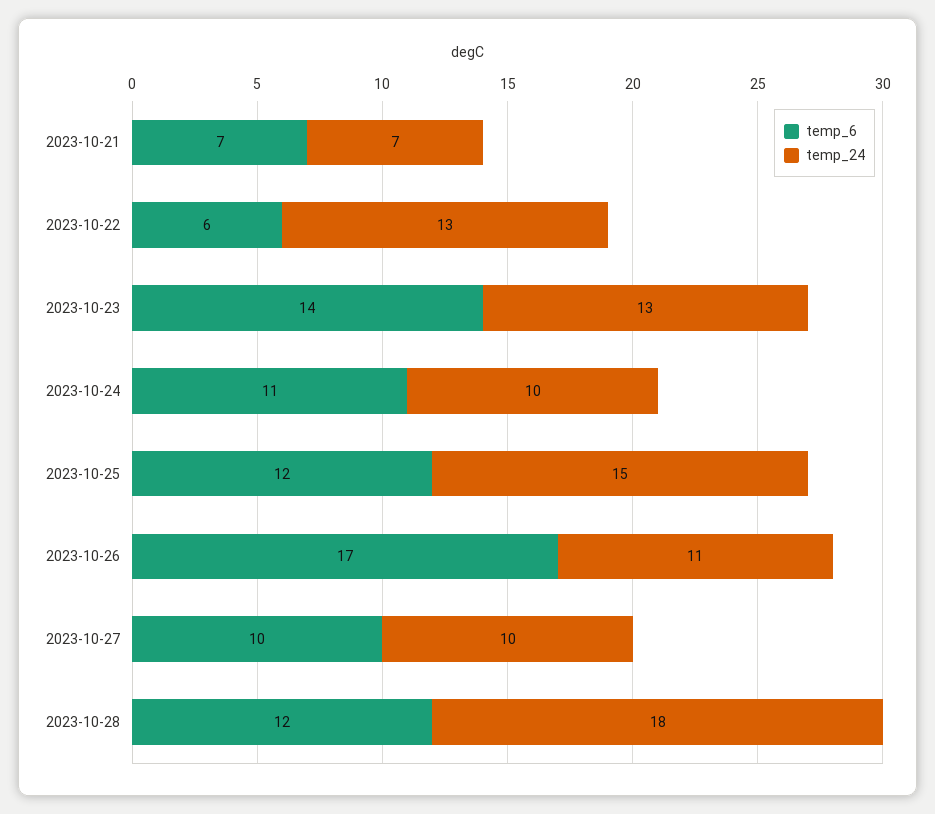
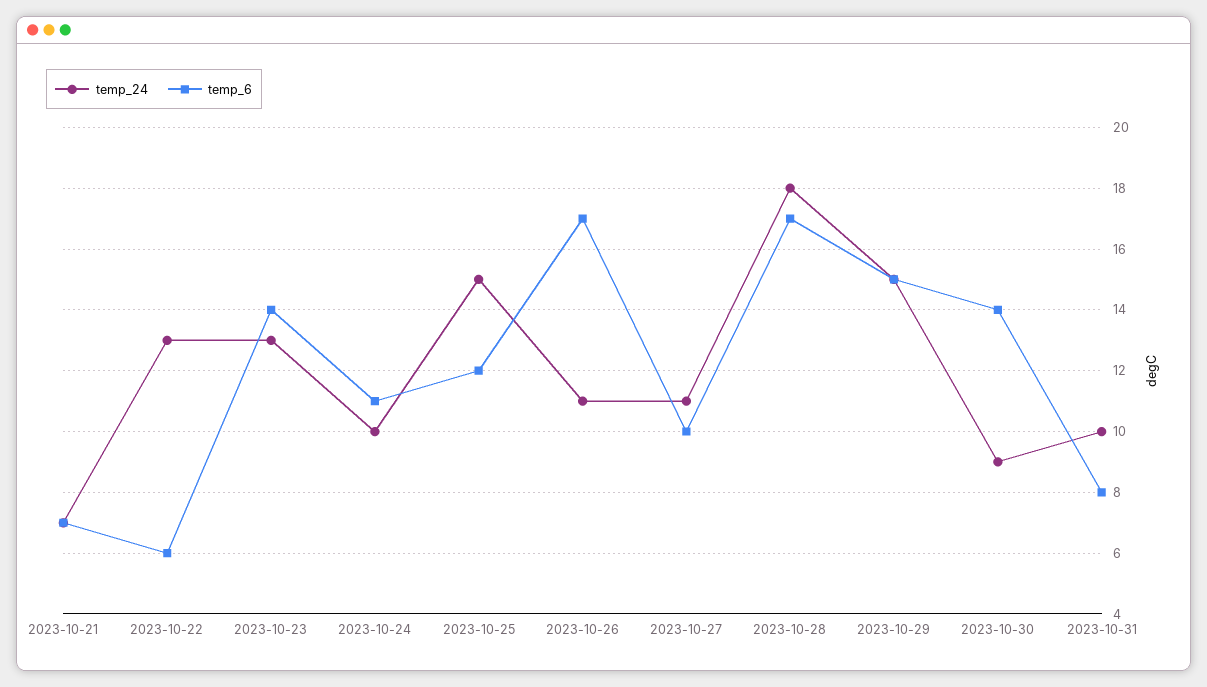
temp_24, 2023-10-27: 10 -> 11
temp_6, 2023-10-28: 12 -> 17
temp_24, 2023-10-29: none -> 15
temp_6, 2023-10-29: none -> 15
temp_24, 2023-10-30: none -> 9
temp_6, 2023-10-30: none -> 14
temp_24, 2023-10-31: none -> 10
temp_6, 2023-10-31: none -> 8

